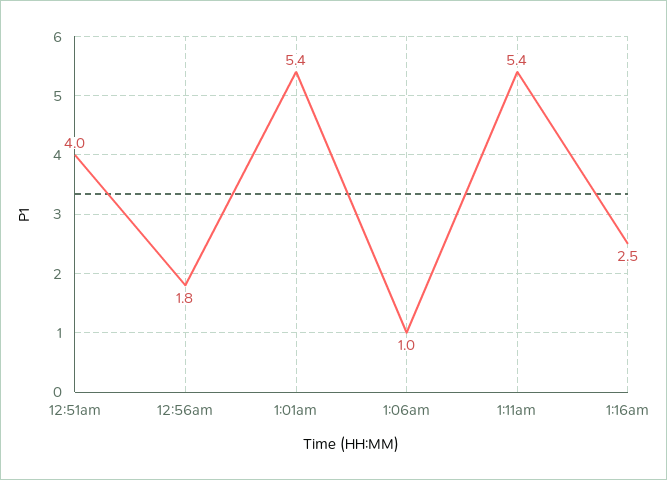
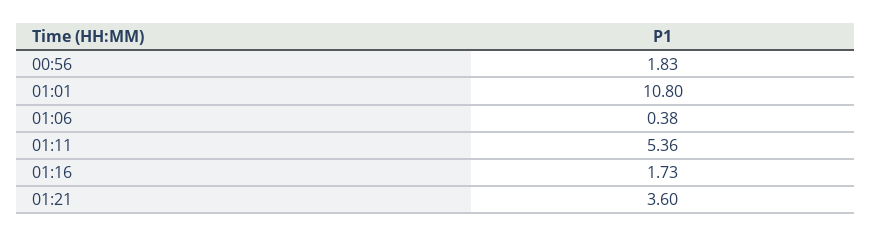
12:51am: 4 -> none
1:01am: 5.4 -> 10.8
1:06am: 1 -> 0.38
1:16am: 2.5 -> 1.73
01:21: none -> 3.6

